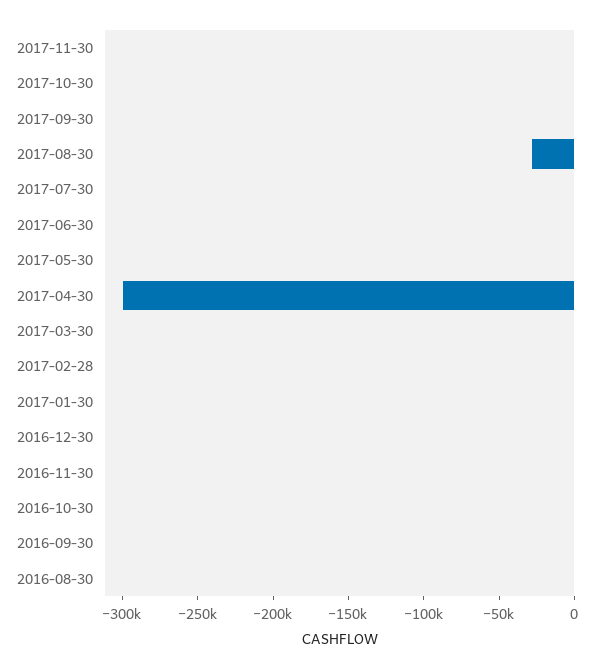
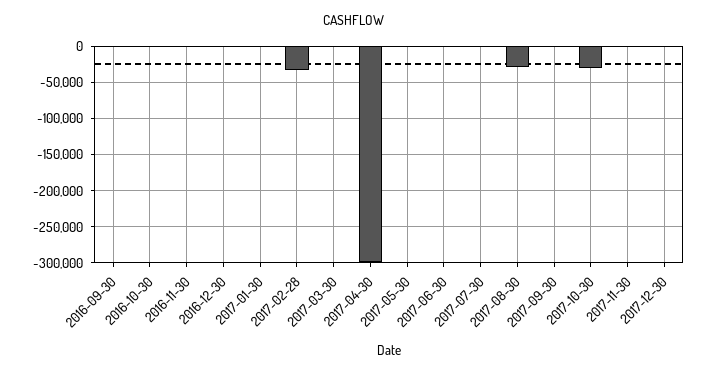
2017-10-30: 0 -> -30000
2017-02-28: 0 -> -30000
2016-08-30: 0 -> none
2017-12-30: none -> 0

